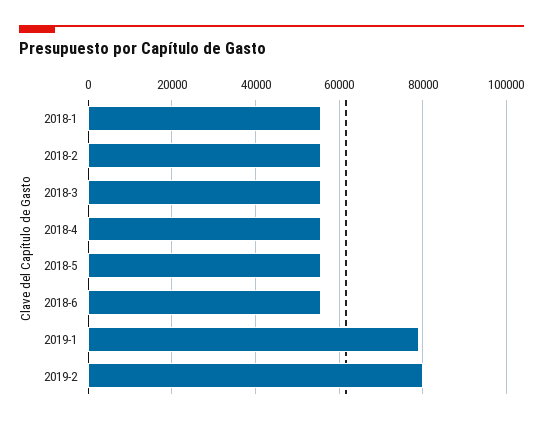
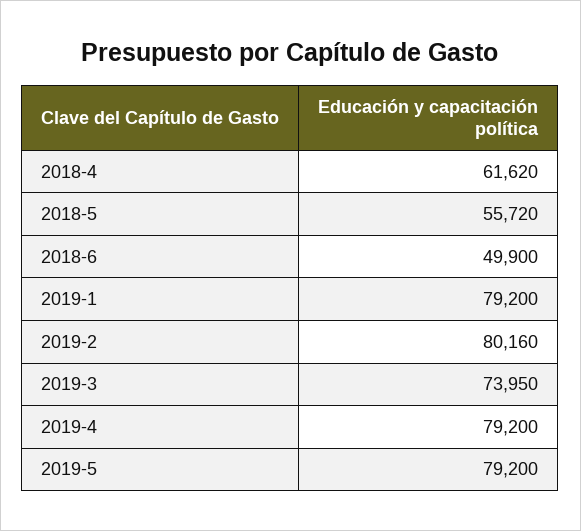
2018-1: 56000 -> none
2018-2: 56000 -> none
2018-3: 56000 -> none
2018-4: 56000 -> 61620
2018-6: 56000 -> 49900
2019-3: none -> 73950
2019-4: none -> 79200
2019-5: none -> 79200

